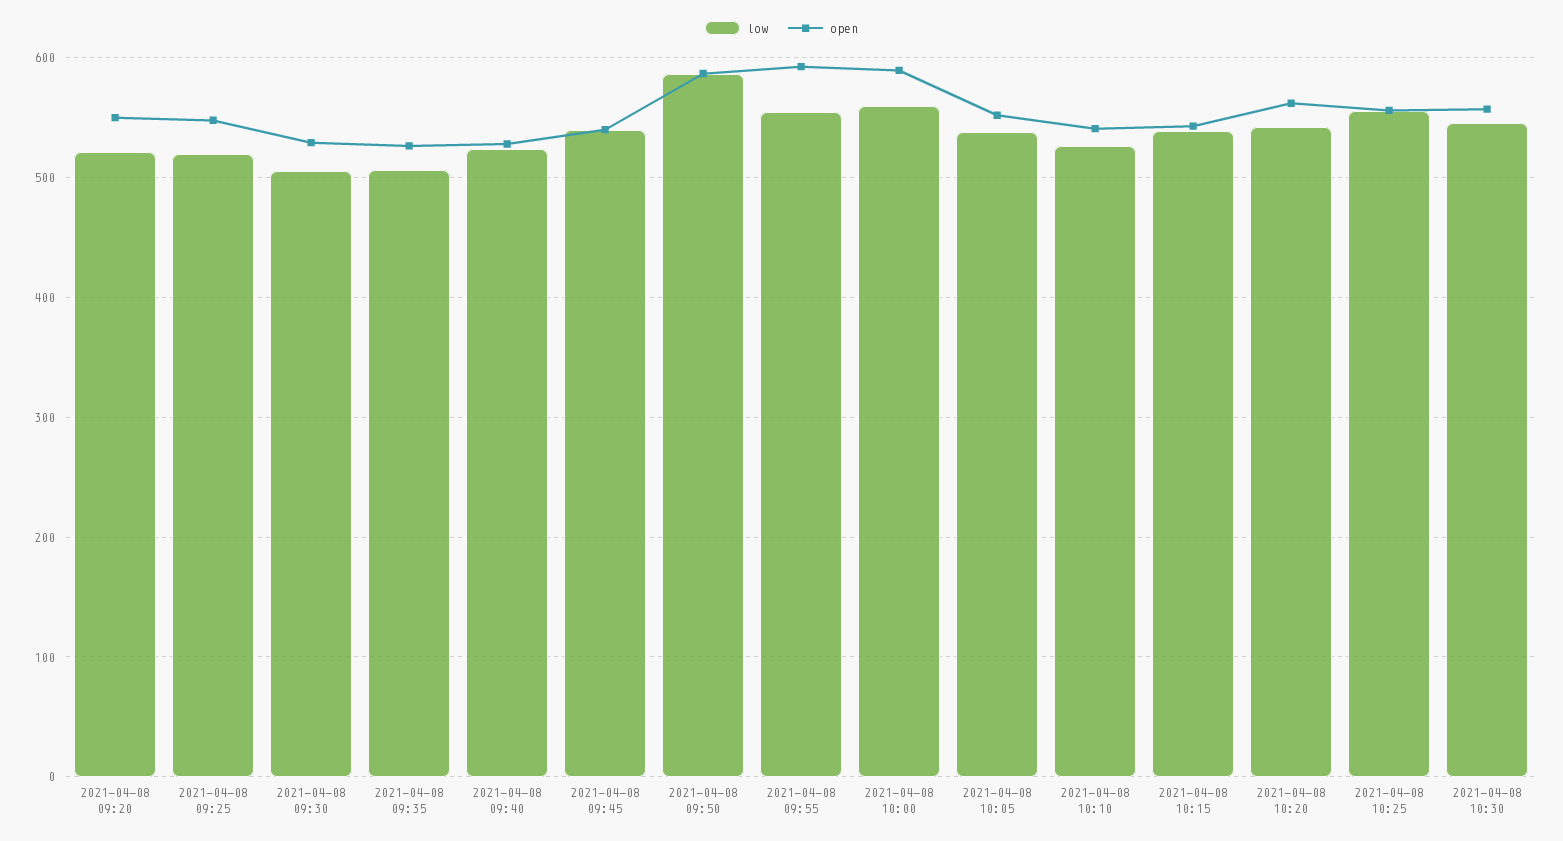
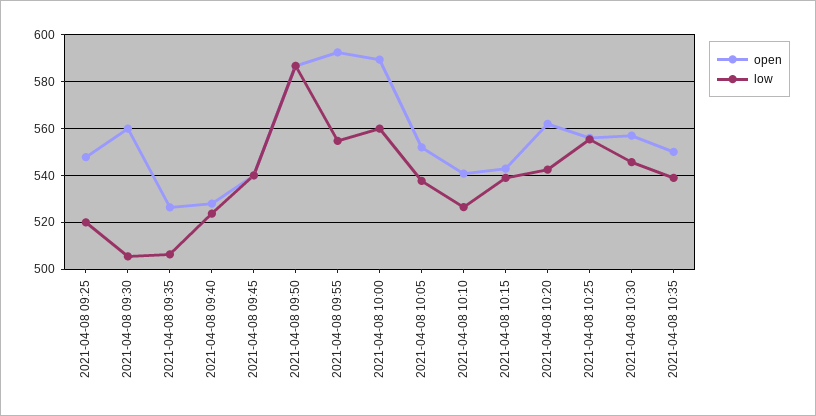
low, 2021-04-08 09:20: 520 -> none
open, 2021-04-08 09:20: 550 -> none
open, 2021-04-08 09:30: 530 -> 560
open, 2021-04-08 10:35: none -> 550
low, 2021-04-08 10:35: none -> 540

